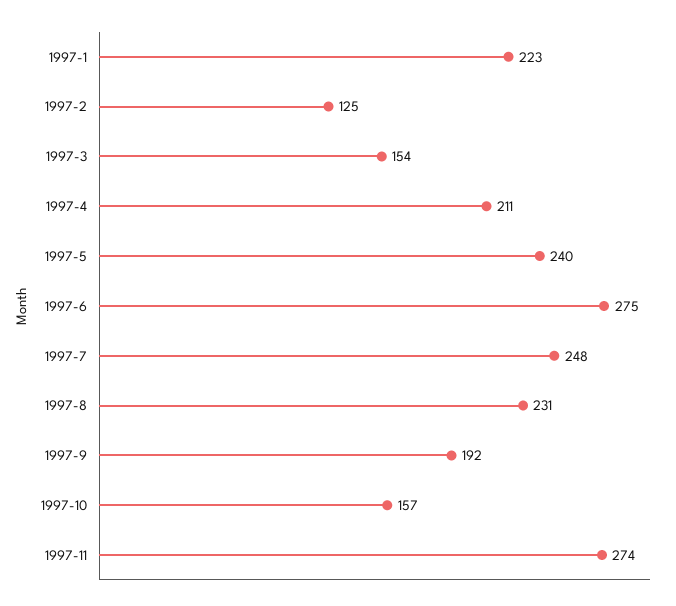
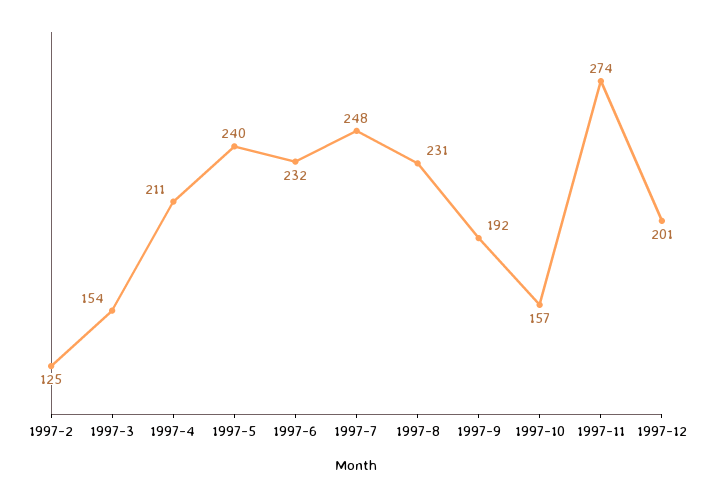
1997-1: 223 -> none
1997-6: 275 -> 232
1997-12: none -> 201

